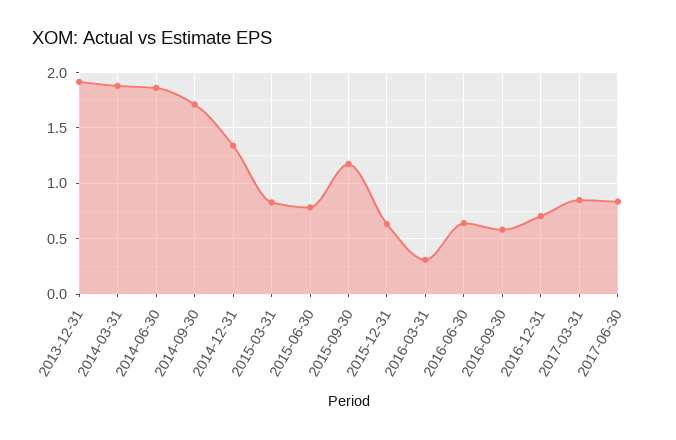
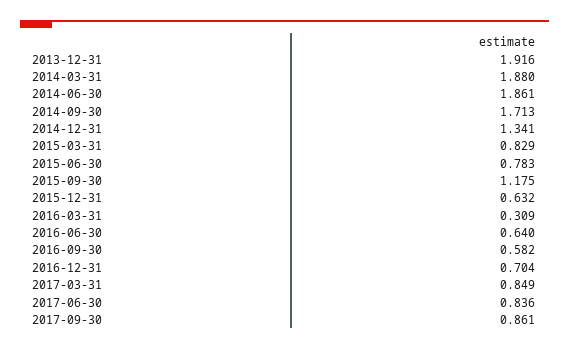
2017-09-30: none -> 0.861

